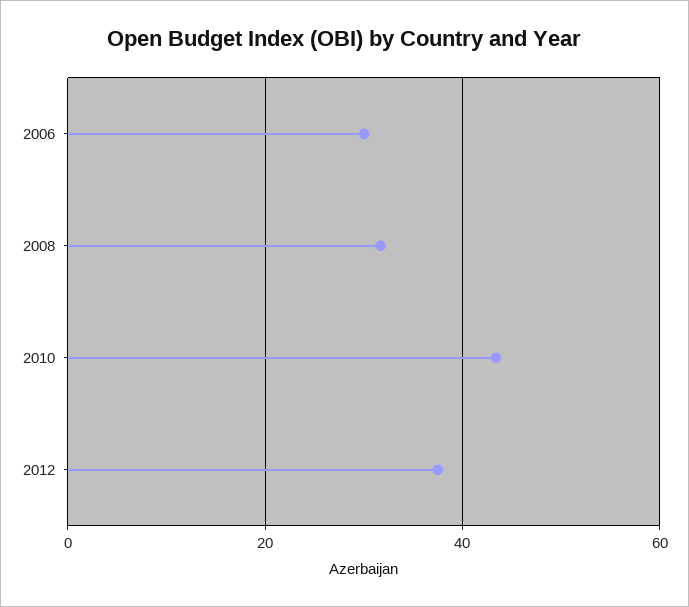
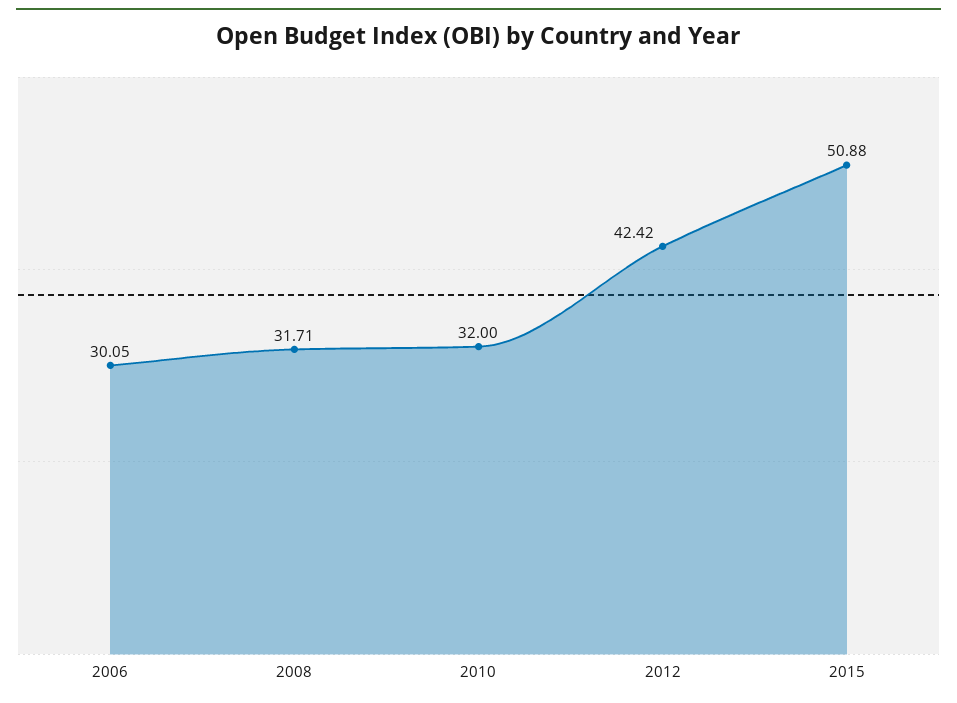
2010: 44 -> 32
2012: 38 -> 42.42
2015: none -> 50.88

